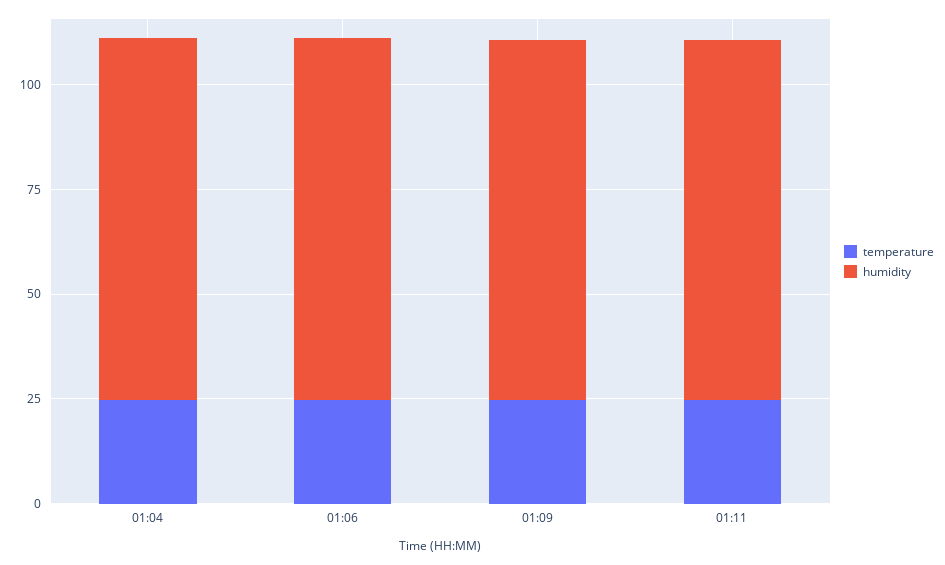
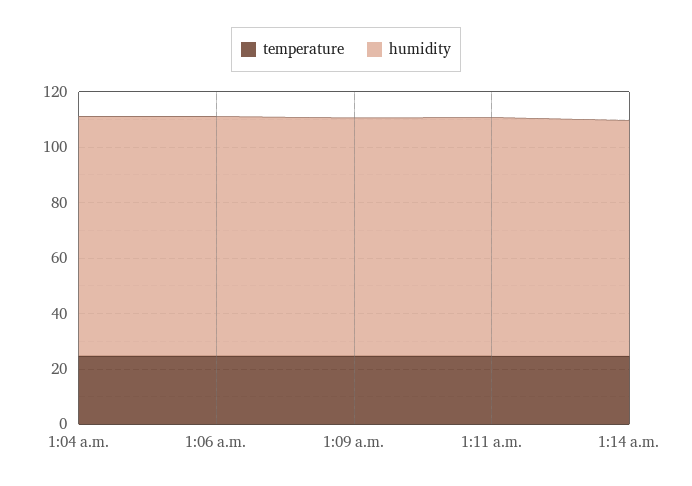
temperature, 1:14 a.m.: none -> 25
humidity, 1:14 a.m.: none -> 85

